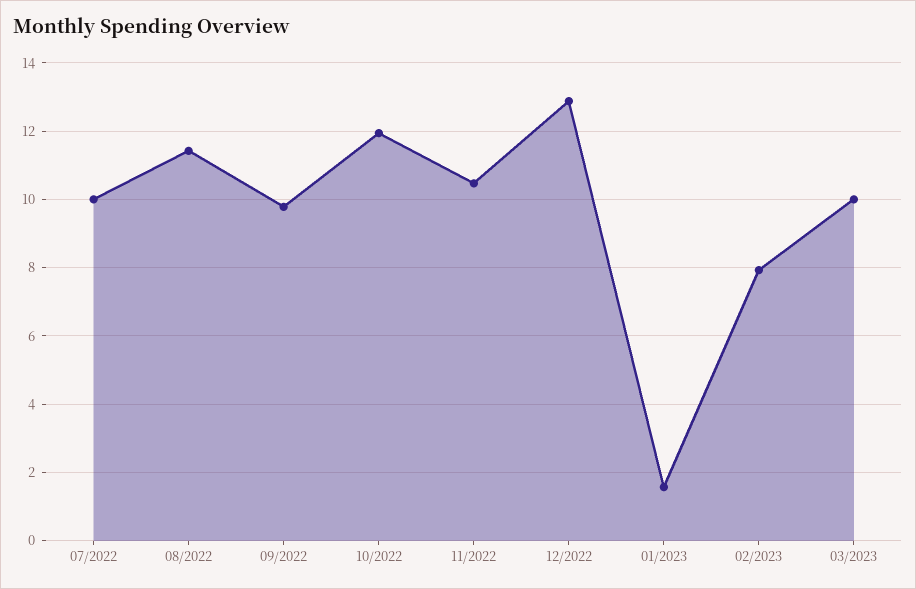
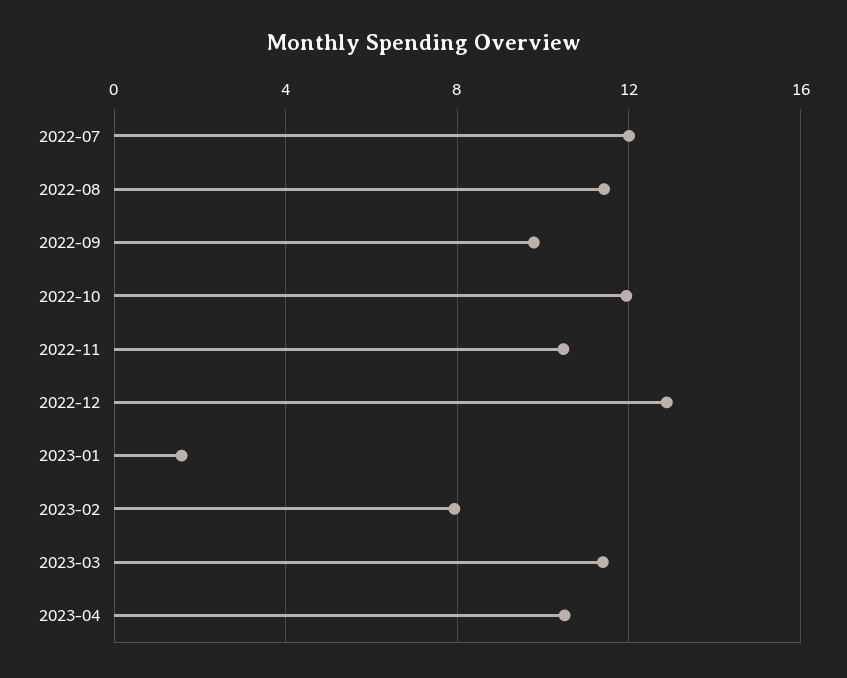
07/2022: 10 -> 12
03/2023: 10 -> 11.5
2023-04: none -> 10.5

